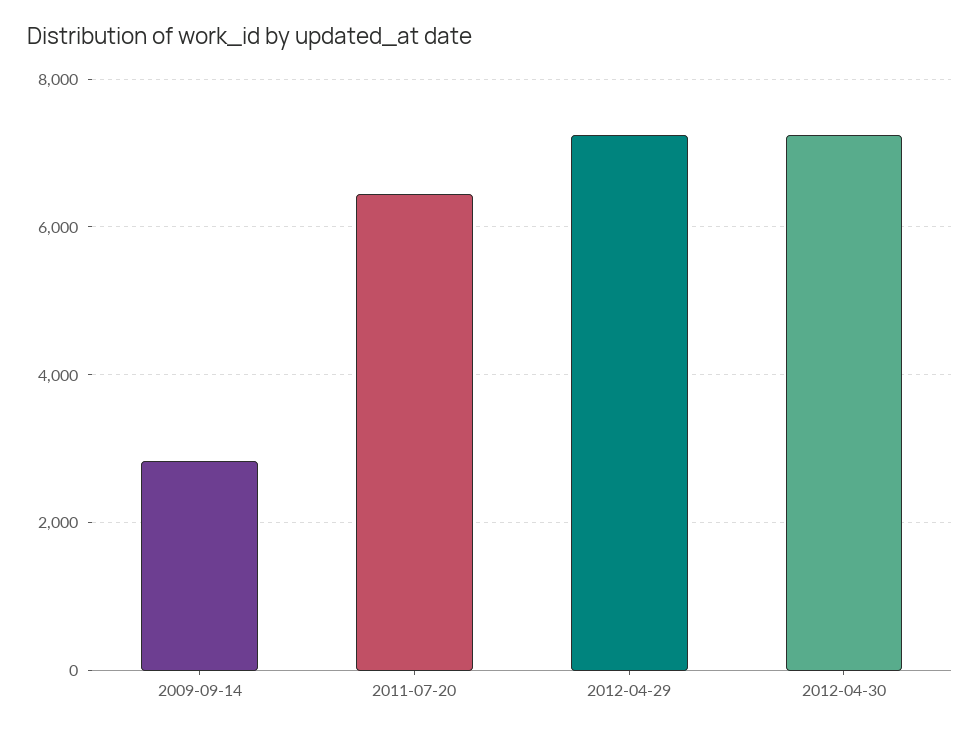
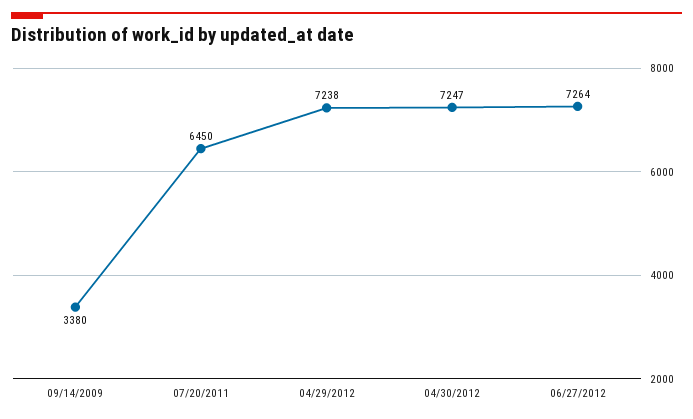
2009-09-14: 2800 -> 3380
06/27/2012: none -> 7264

